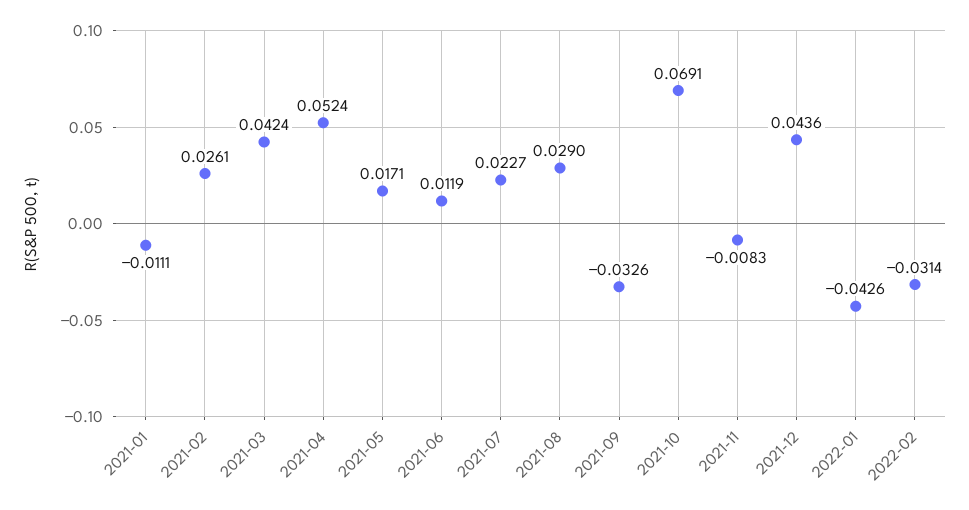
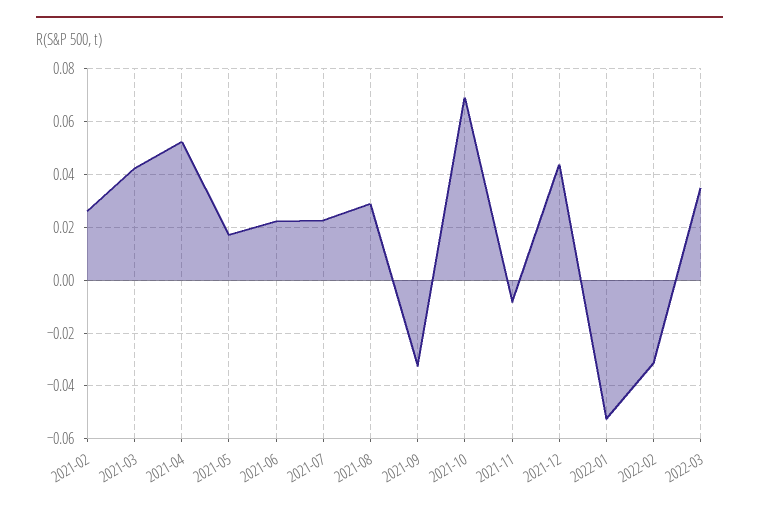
2021-01: -0.0111 -> none
2021-06: 0.0119 -> 0.0225
2022-01: -0.0426 -> -0.0525
2022-03: none -> 0.035

